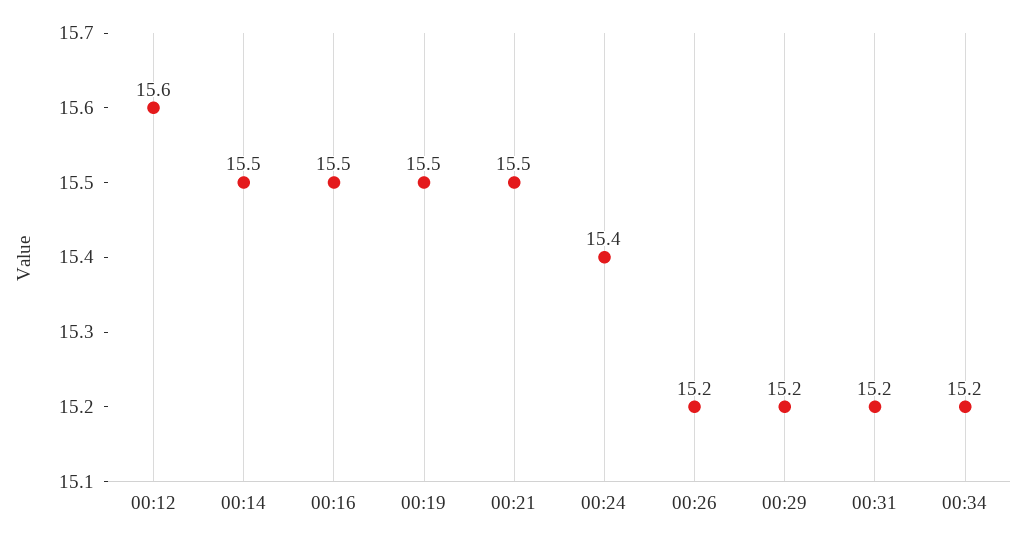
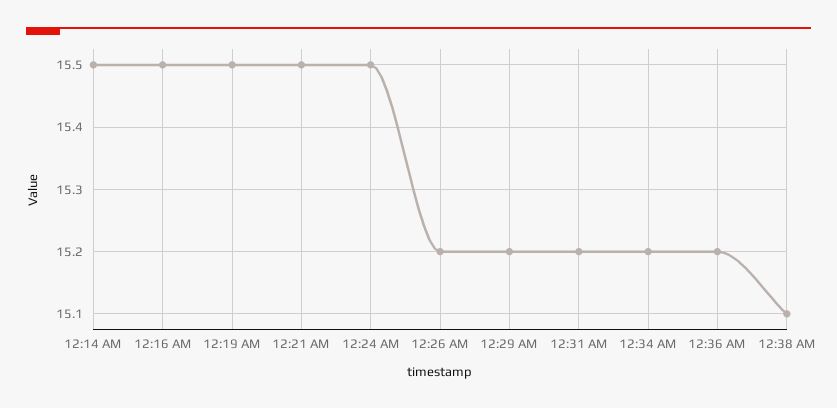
00:12: 15.6 -> none
00:24: 15.4 -> 15.5
12:36 AM: none -> 15.2
12:38 AM: none -> 15.1

